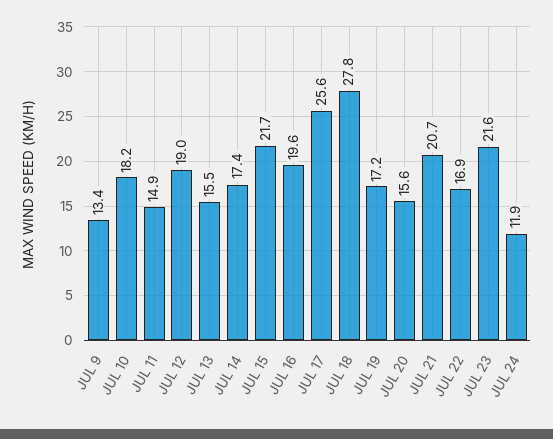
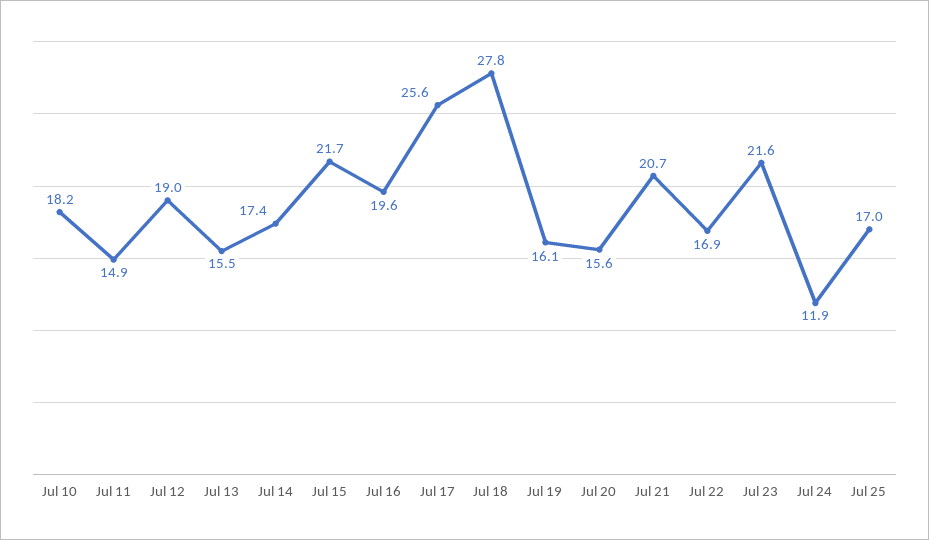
JUL 9: 13.4 -> none
JUL 19: 17.2 -> 16.1
Jul 25: none -> 17

